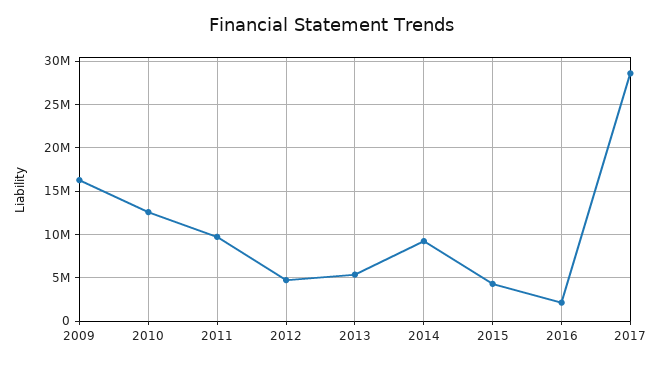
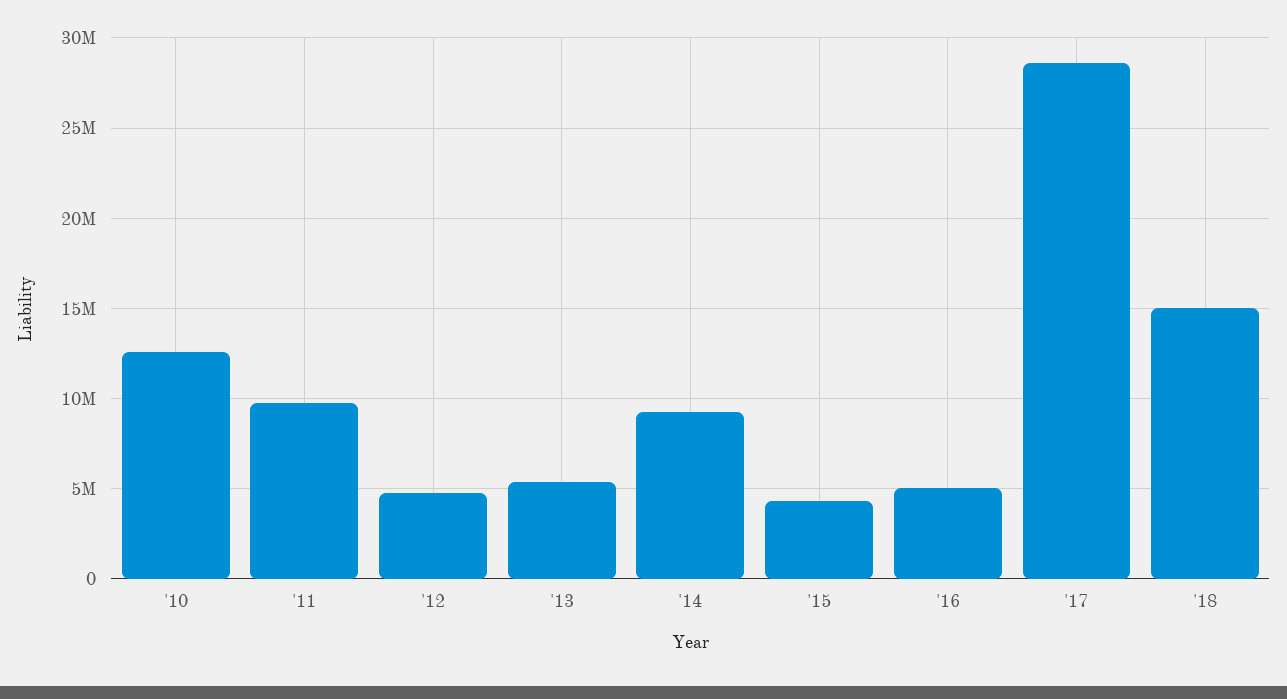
2009: 16000000 -> none
2016: 2000000 -> 5000000
'18: none -> 15000000

